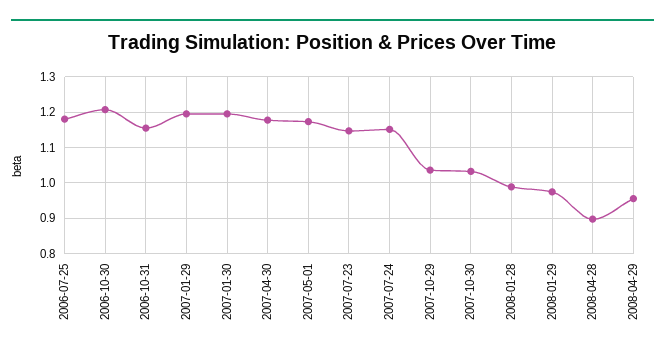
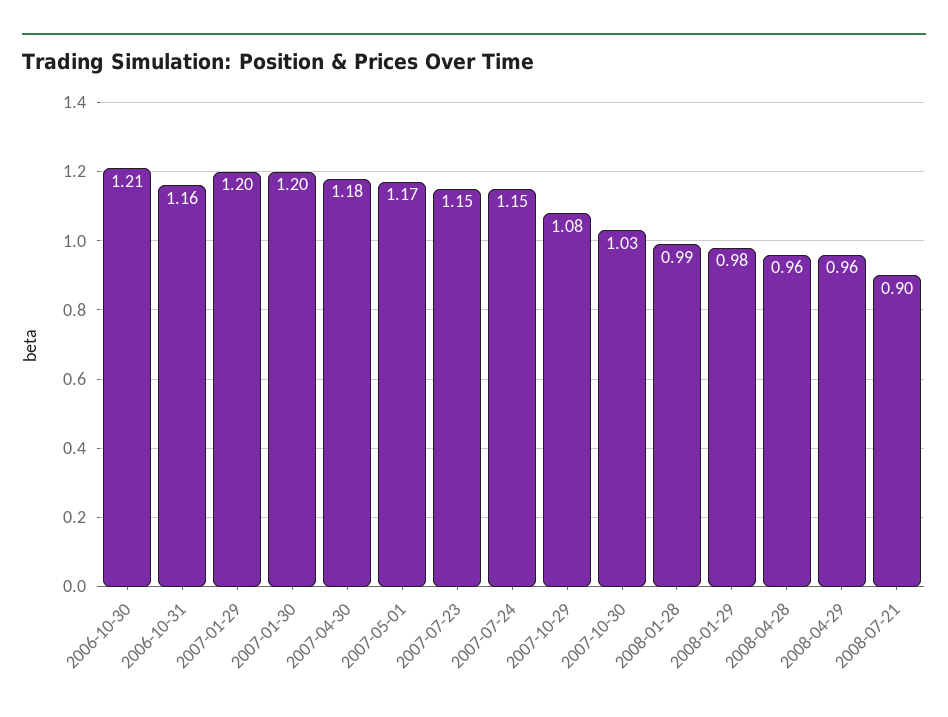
2006-07-25: 1.18 -> none
2007-10-29: 1.04 -> 1.08
2008-04-28: 0.9 -> 0.96
2008-07-21: none -> 0.9

